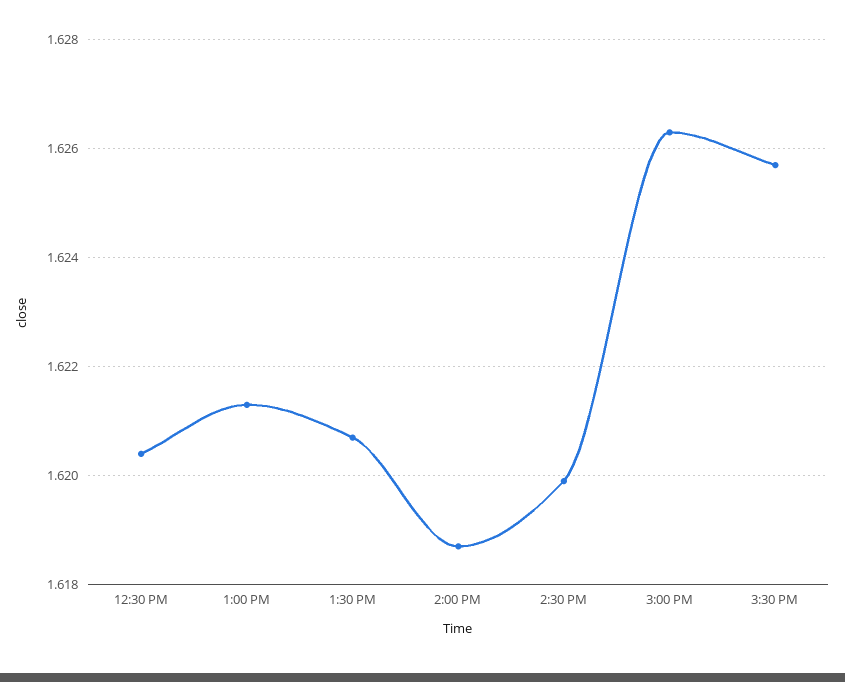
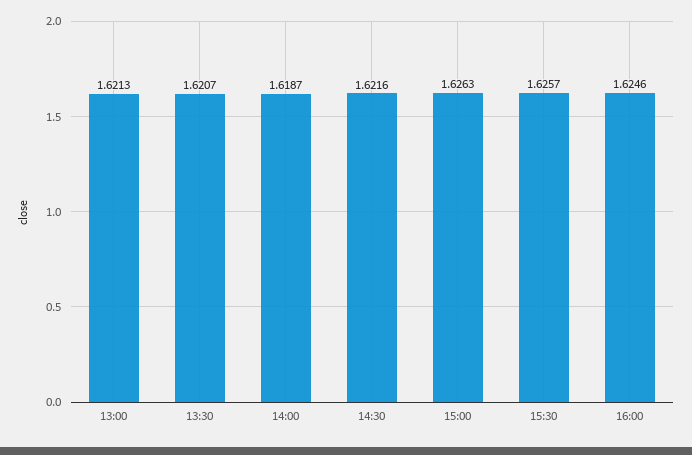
12:30 PM: 1.6205 -> none
2:30 PM: 1.62 -> 1.6216
16:00: none -> 1.6246

